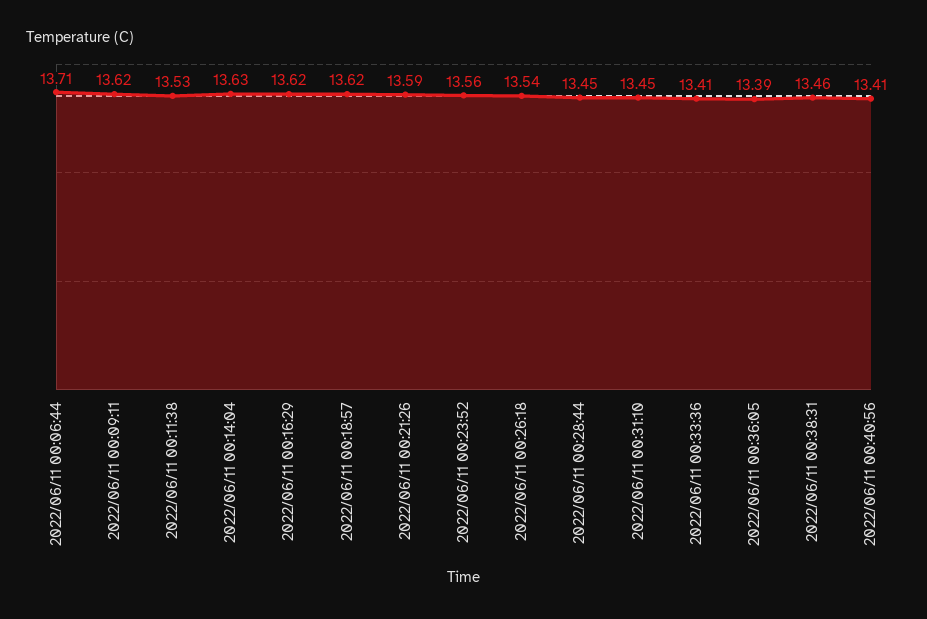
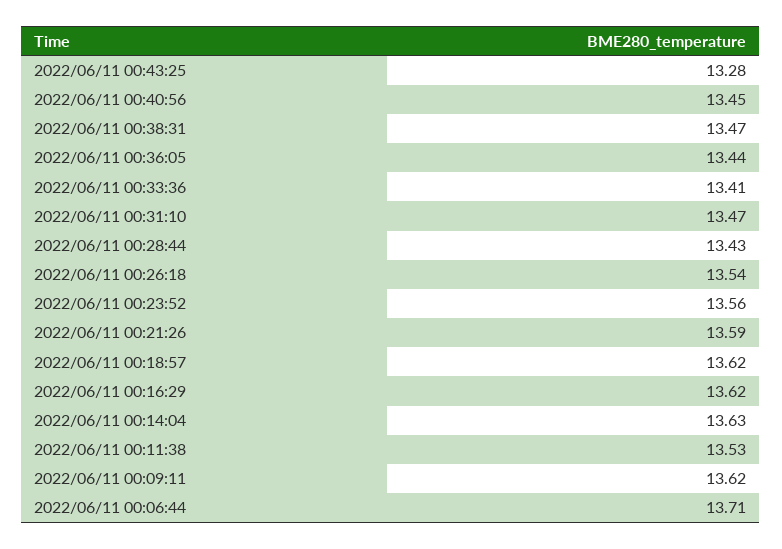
2022/06/11 00:28:44: 13.45 -> 13.43
2022/06/11 00:31:10: 13.45 -> 13.47
2022/06/11 00:36:05: 13.39 -> 13.44
2022/06/11 00:38:31: 13.46 -> 13.47
2022/06/11 00:40:56: 13.41 -> 13.45
2022/06/11 00:43:25: none -> 13.28

